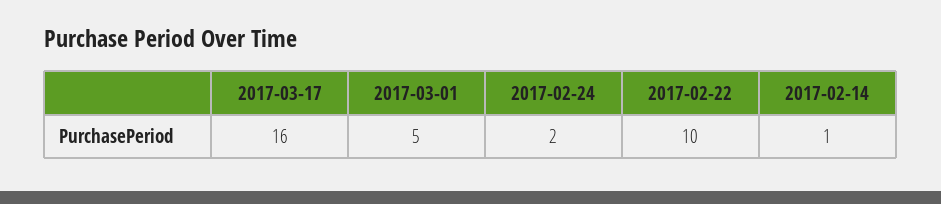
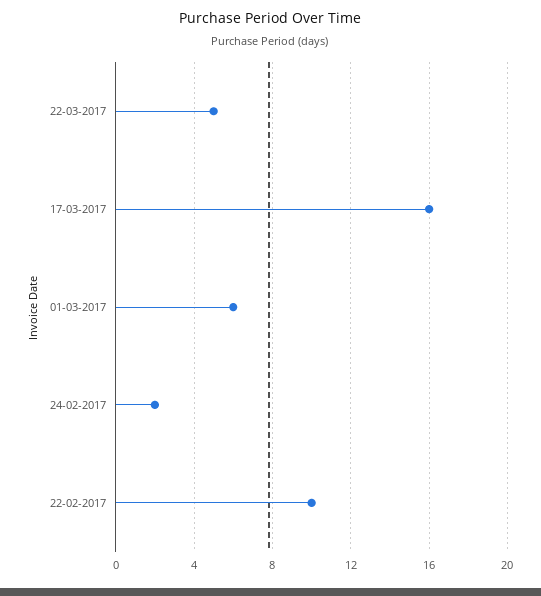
2017-03-01: 5 -> 6
2017-02-14: 1 -> none
22-03-2017: none -> 5

